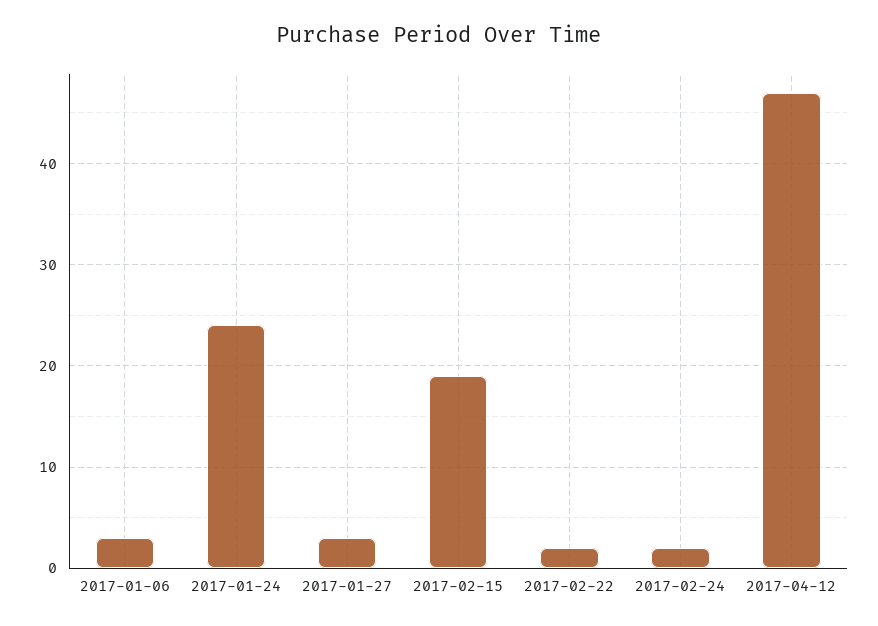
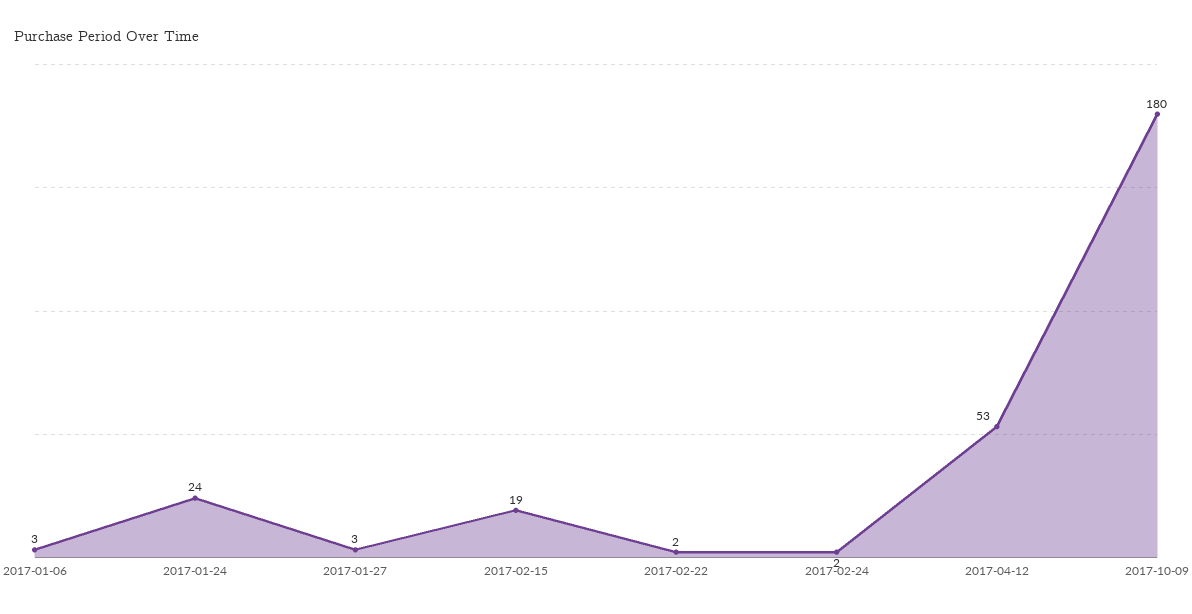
2017-04-12: 47 -> 53
2017-10-09: none -> 180

